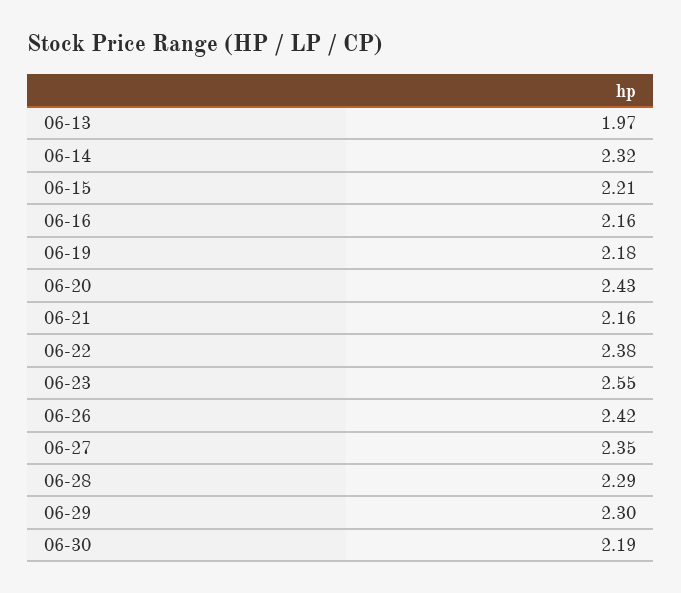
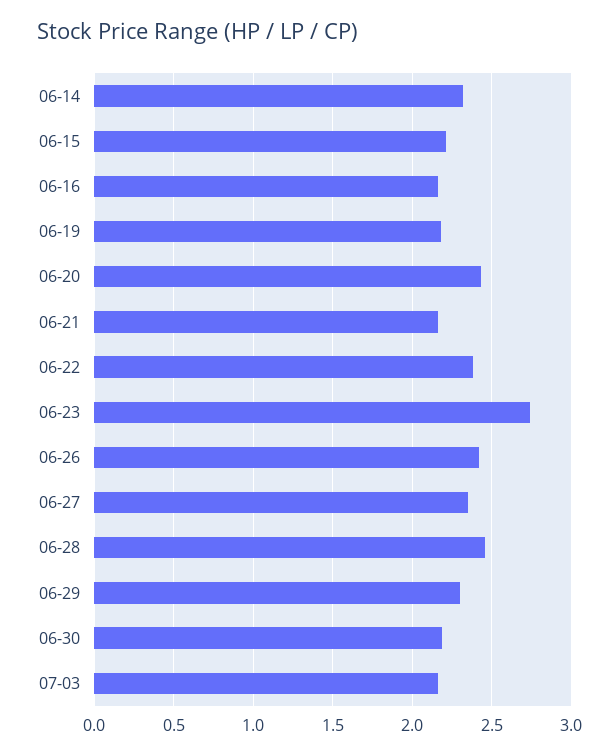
06-13: 1.97 -> none
06-23: 2.55 -> 2.75
06-28: 2.29 -> 2.45
07-03: none -> 2.15

